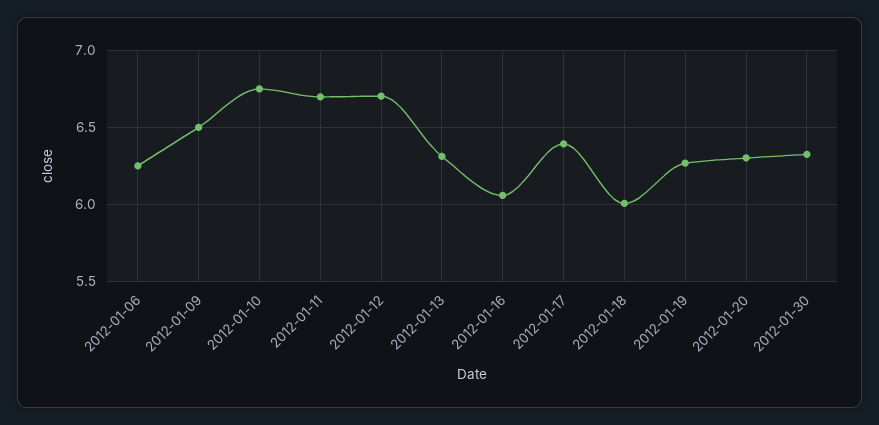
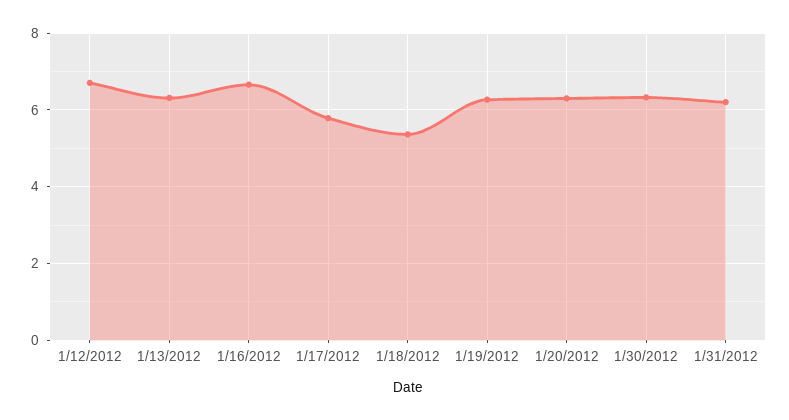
2012-01-06: 6.25 -> none
2012-01-09: 6.5 -> none
2012-01-10: 6.75 -> none
2012-01-11: 6.7 -> none
2012-01-16: 6.05 -> 6.6
2012-01-17: 6.4 -> 5.8
2012-01-18: 6 -> 5.4
1/31/2012: none -> 6.2

